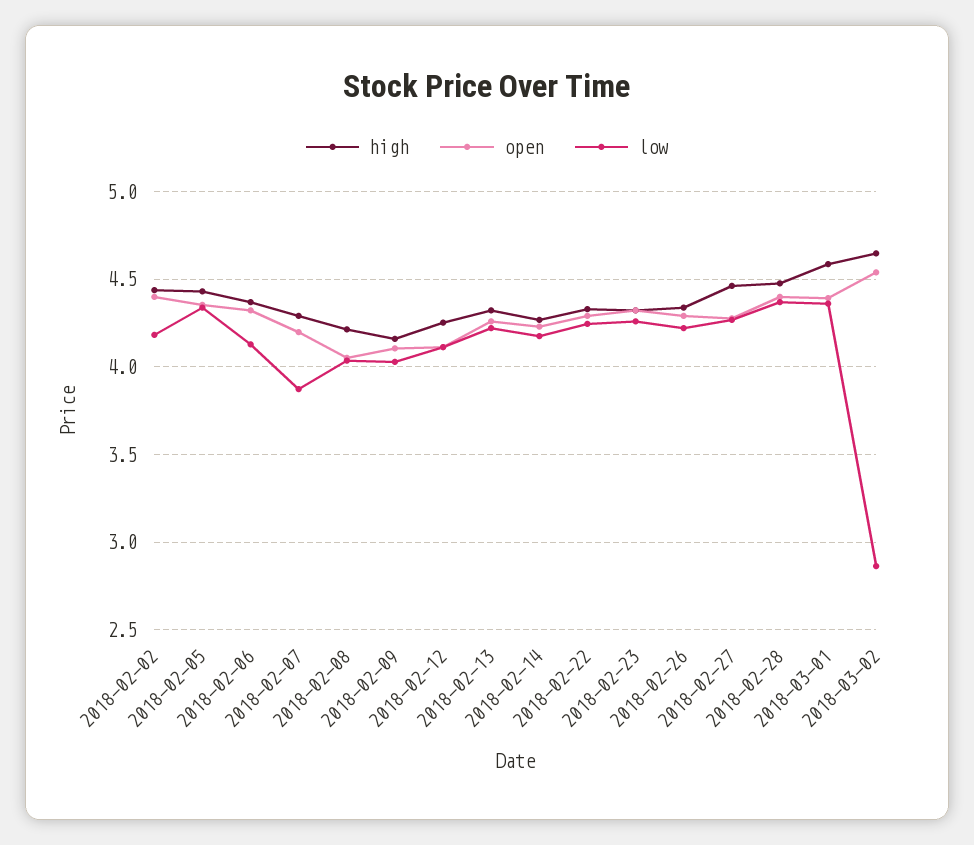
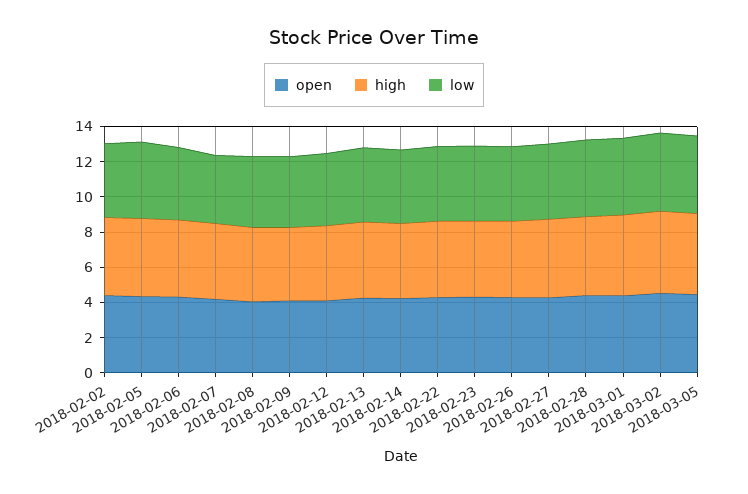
low, 2018-03-02: 2.85 -> 4.5
open, 2018-03-05: none -> 4.5
high, 2018-03-05: none -> 4.5
low, 2018-03-05: none -> 4.5

